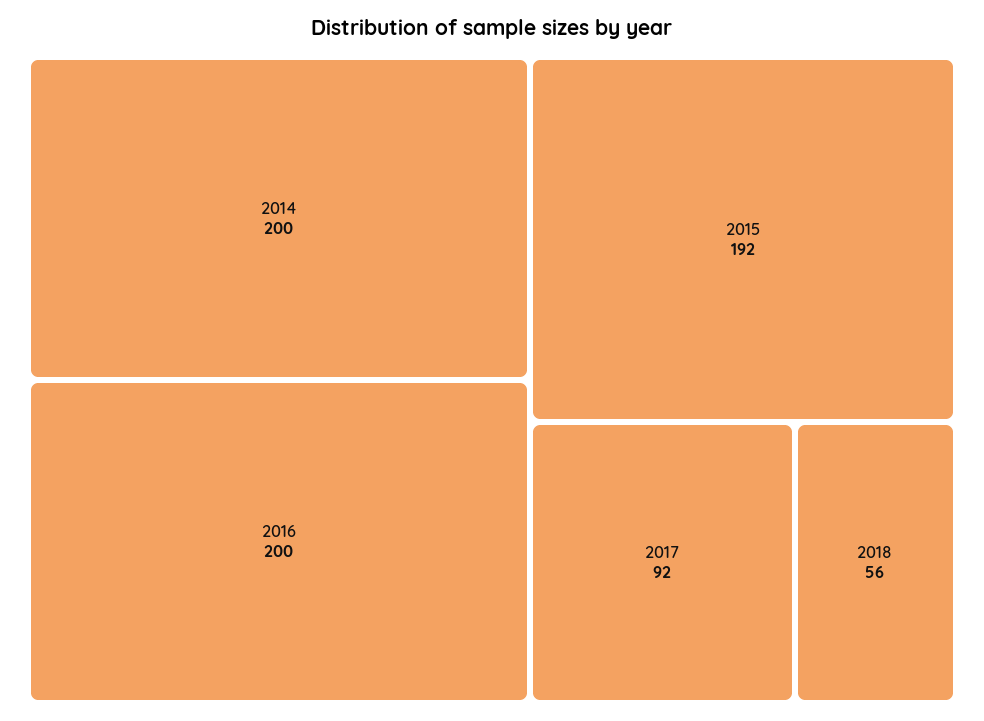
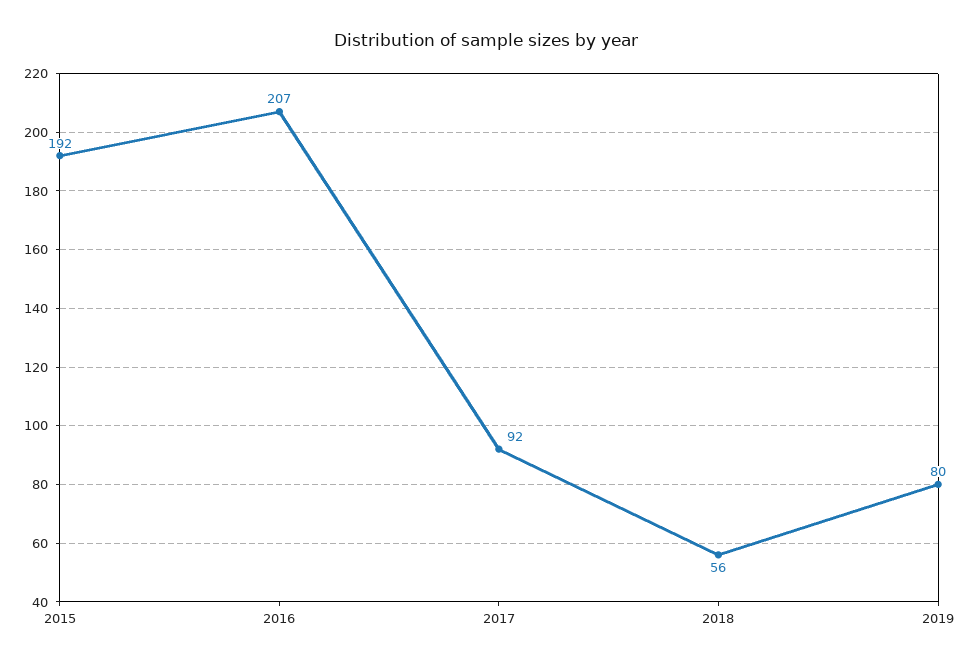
2014: 200 -> none
2016: 200 -> 207
2019: none -> 80

